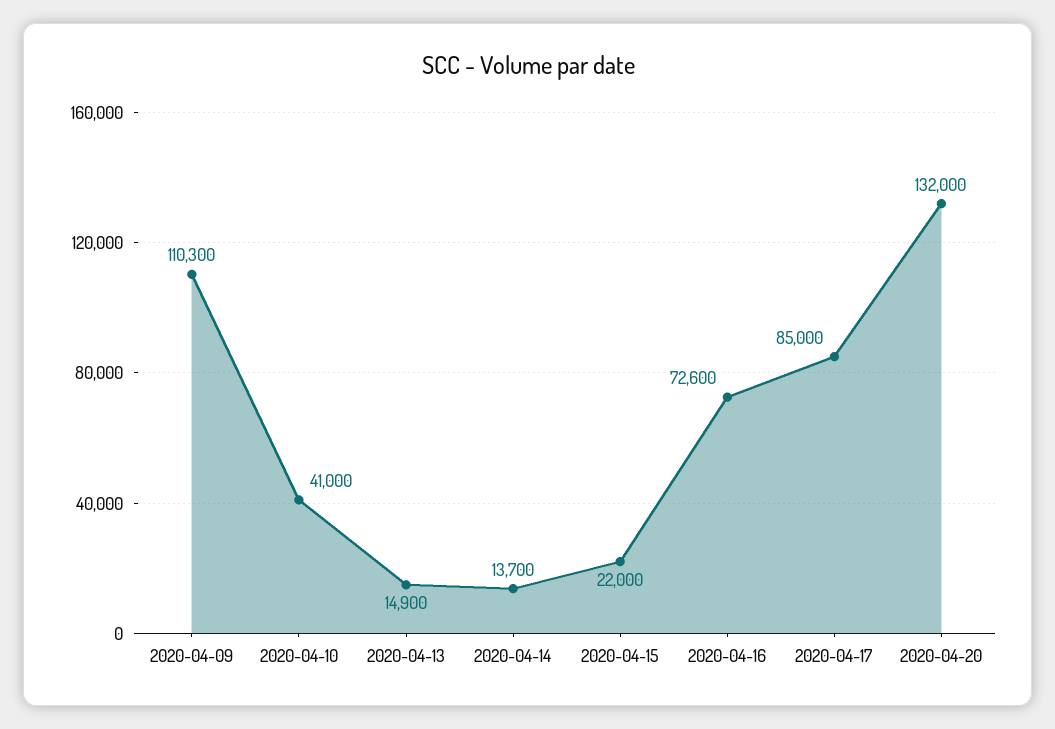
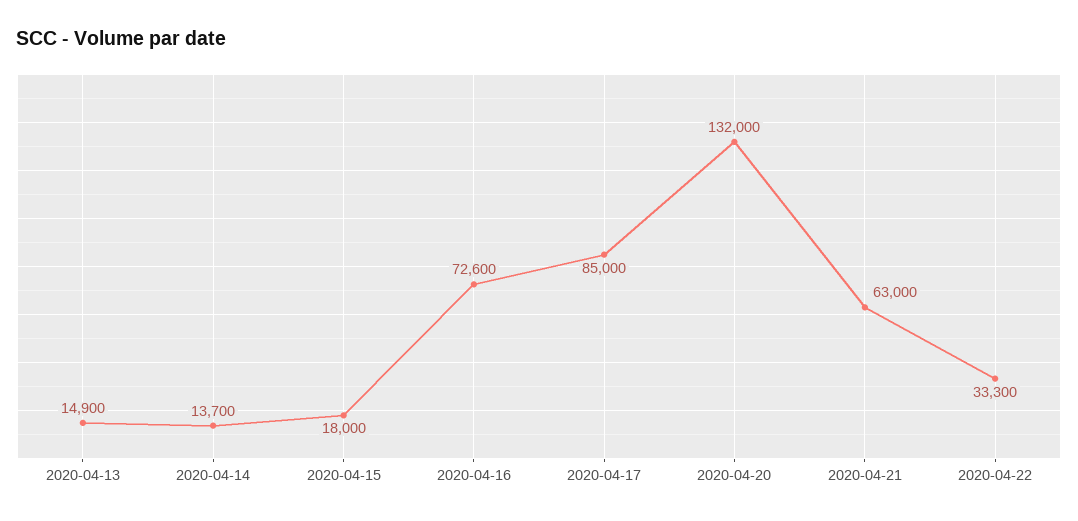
2020-04-09: 110300 -> none
2020-04-10: 41000 -> none
2020-04-15: 22000 -> 18000
2020-04-21: none -> 63000
2020-04-22: none -> 33300

